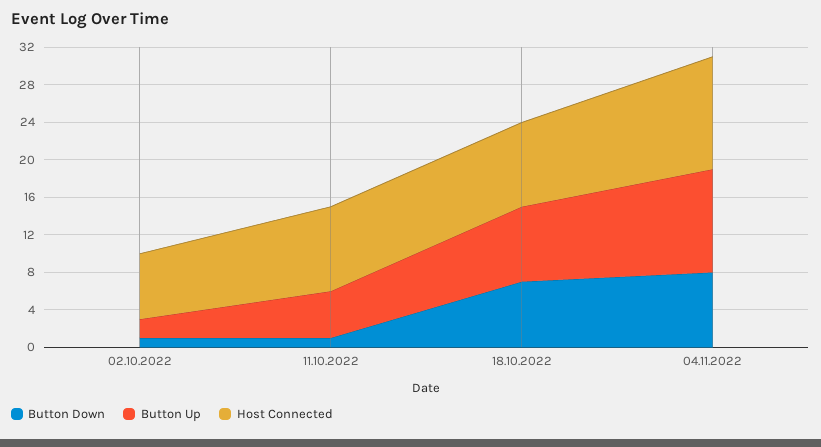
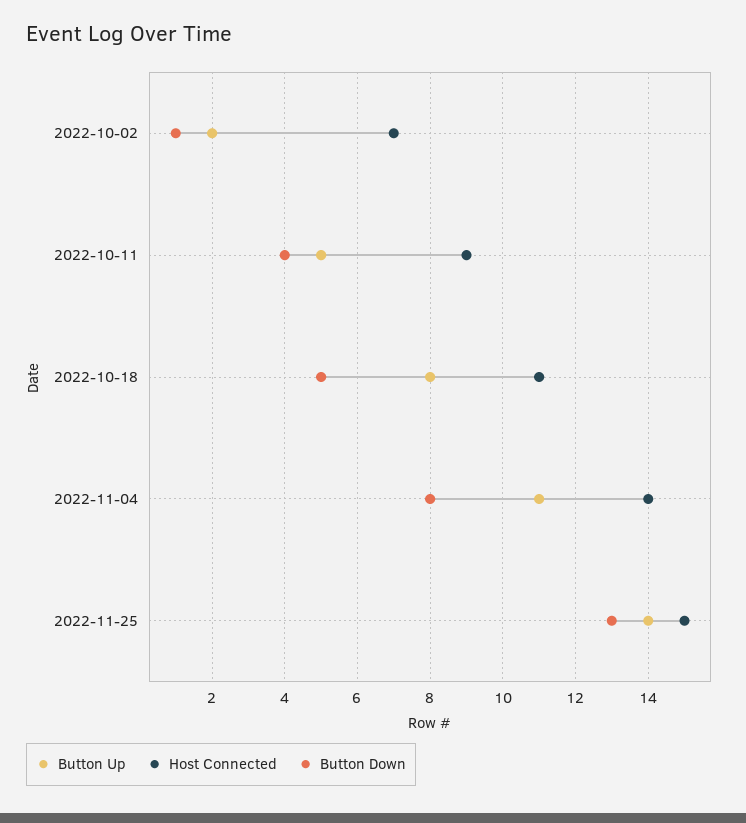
Button Down, 11.10.2022: 1 -> 4
Button Down, 18.10.2022: 7 -> 5
Host Connected, 18.10.2022: 9 -> 11
Host Connected, 04.11.2022: 12 -> 14
Button Up, 2022-11-25: none -> 14
Host Connected, 2022-11-25: none -> 15
Button Down, 2022-11-25: none -> 13

